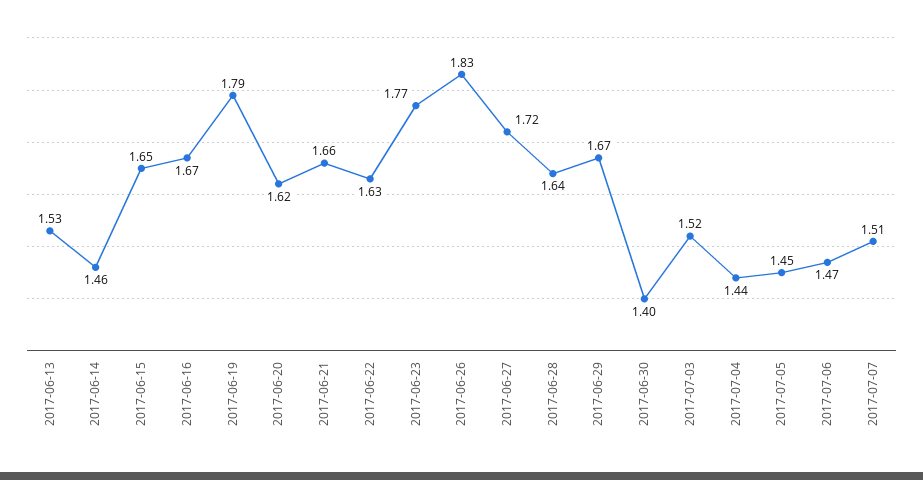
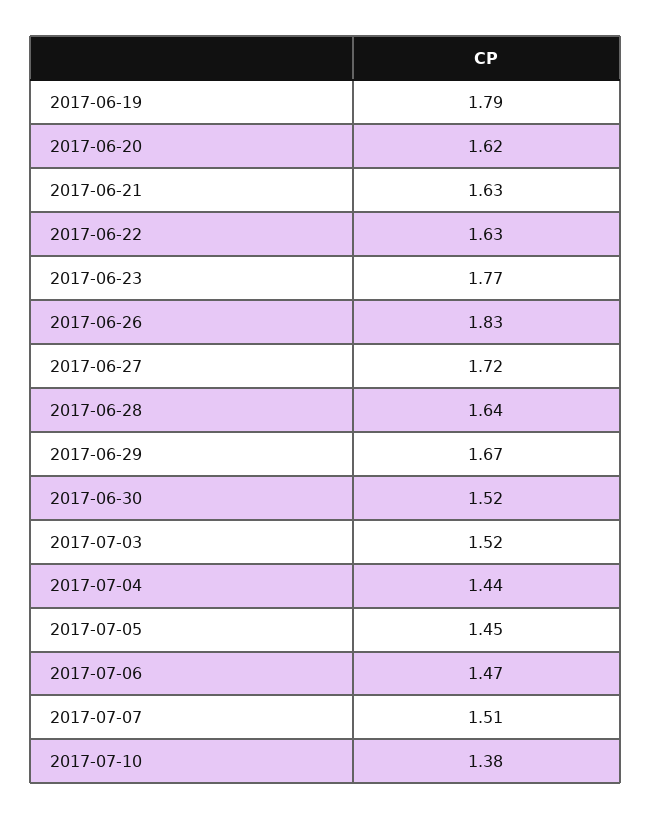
2017-06-13: 1.53 -> none
2017-06-14: 1.46 -> none
2017-06-15: 1.65 -> none
2017-06-16: 1.67 -> none
2017-06-21: 1.66 -> 1.63
2017-06-30: 1.4 -> 1.52
2017-07-10: none -> 1.38

